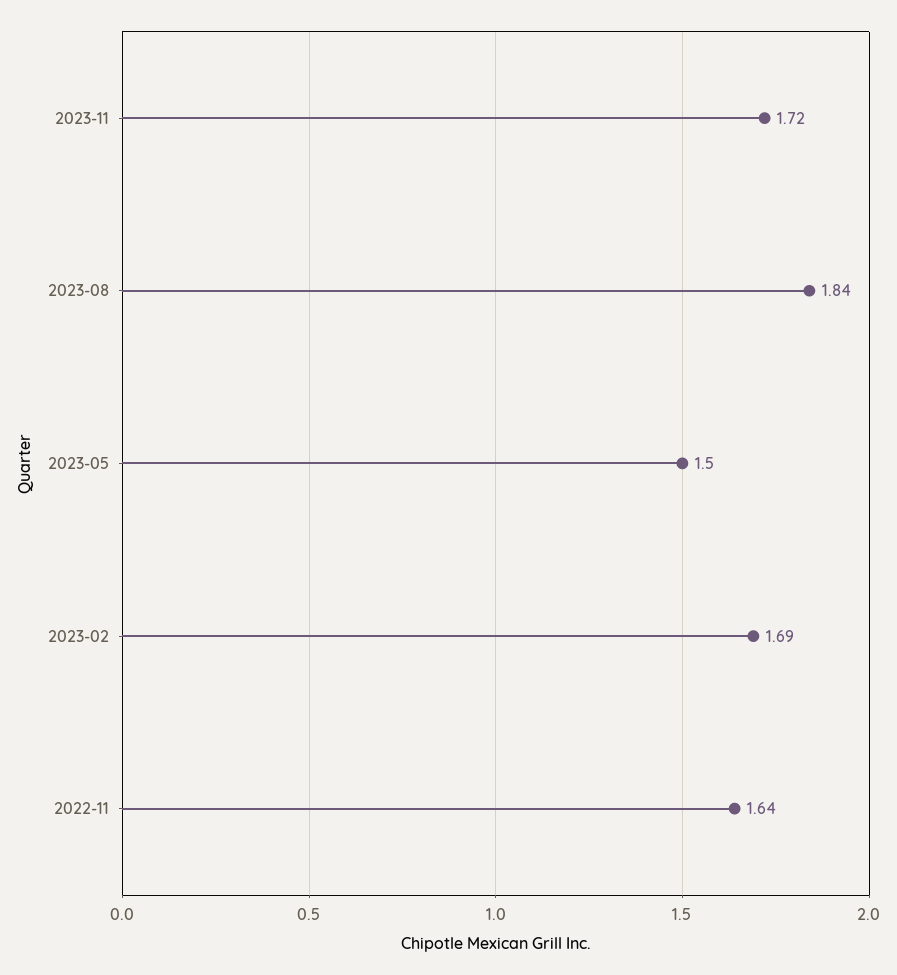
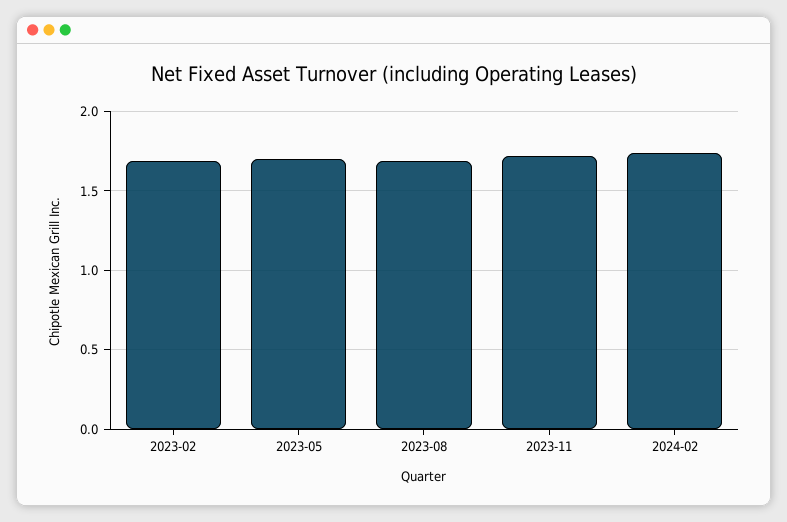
2023-08: 1.84 -> 1.7
2023-05: 1.5 -> 1.7
2022-11: 1.64 -> none
2024-02: none -> 1.75

